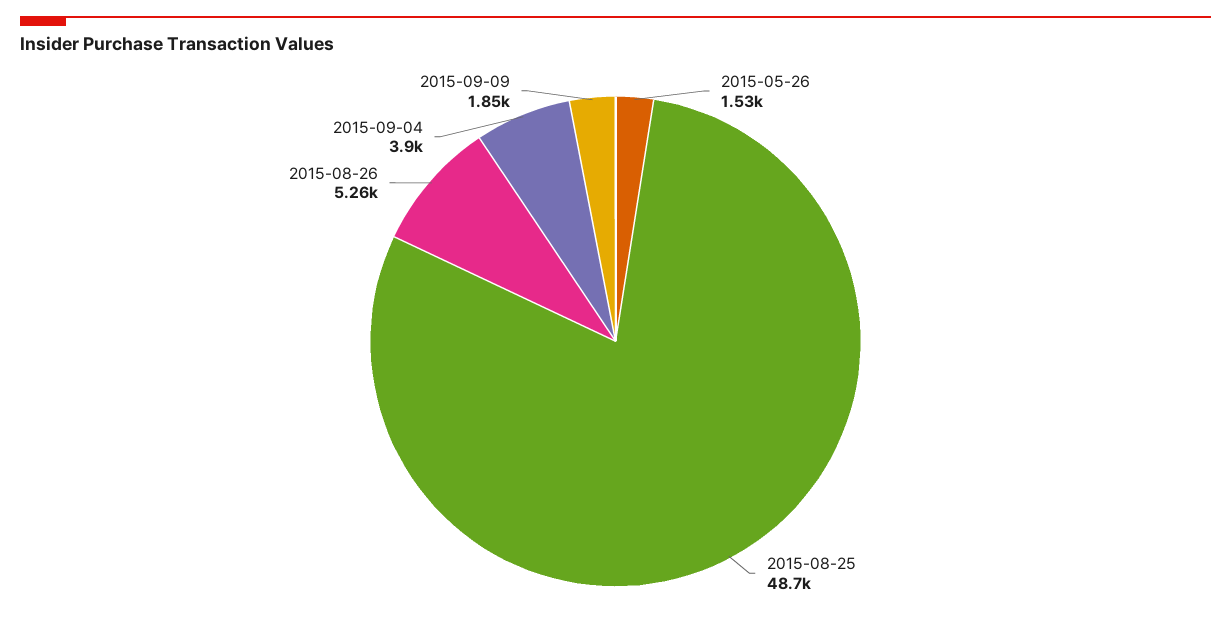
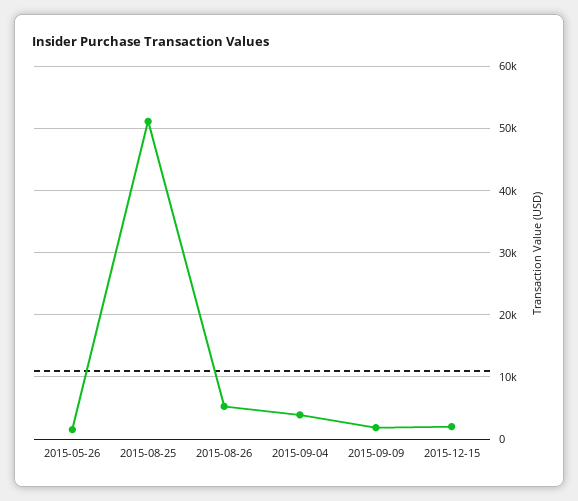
2015-08-25: 48700 -> 51000
2015-12-15: none -> 2000

